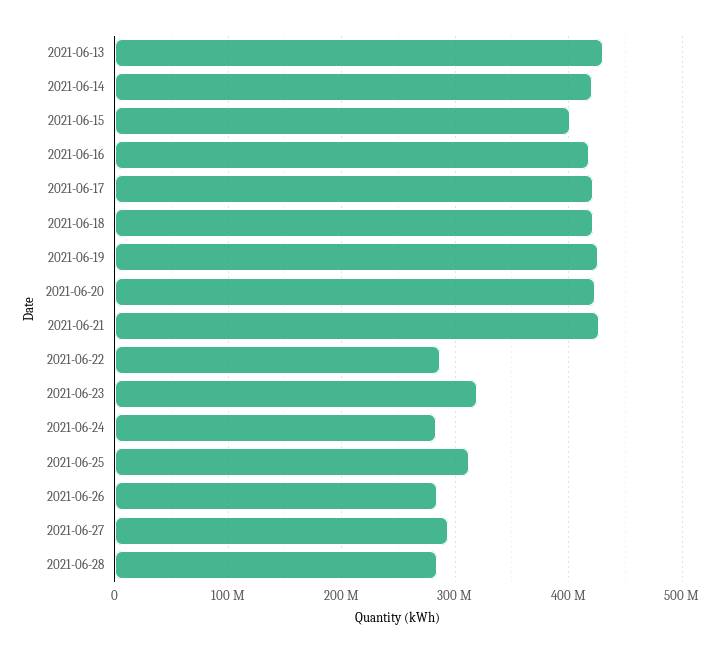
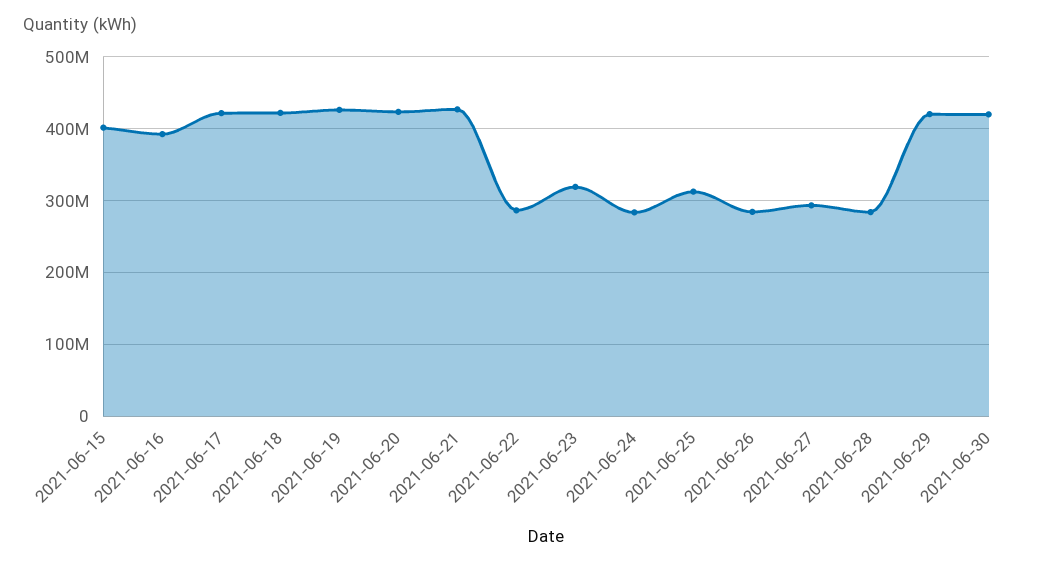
2021-06-13: 430000000 -> none
2021-06-14: 420000000 -> none
2021-06-16: 420000000 -> 390000000
2021-06-29: none -> 420000000
2021-06-30: none -> 420000000

